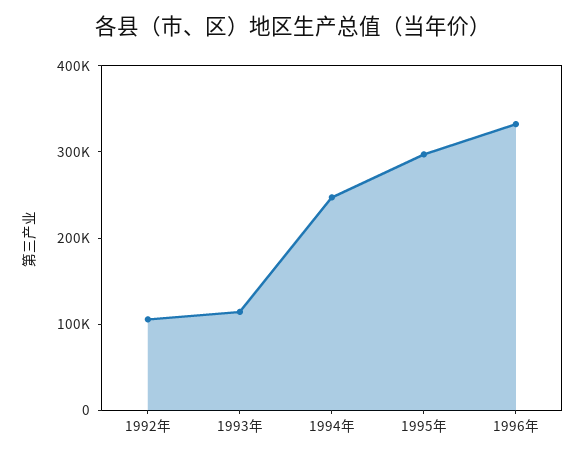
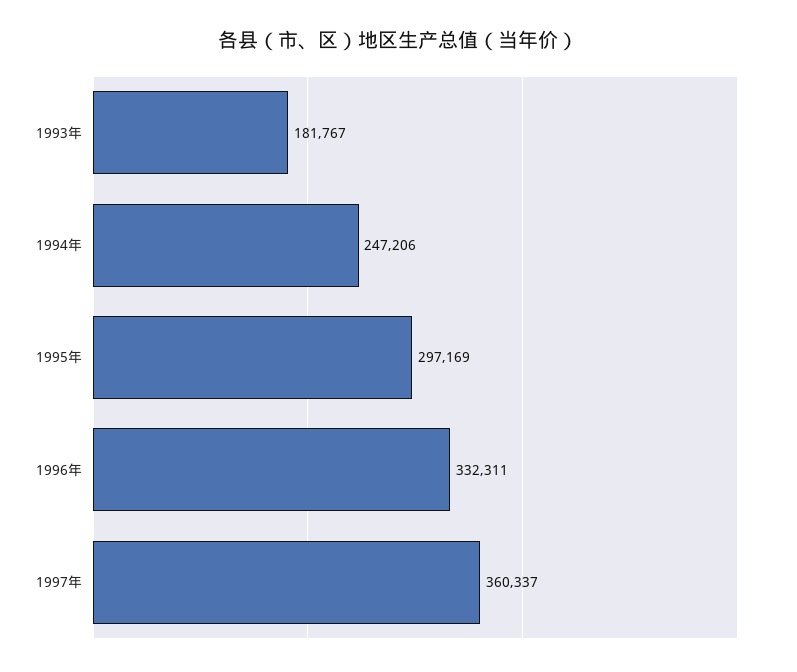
1992年: 100000 -> none
1993年: 120000 -> 181767
1997年: none -> 360337

